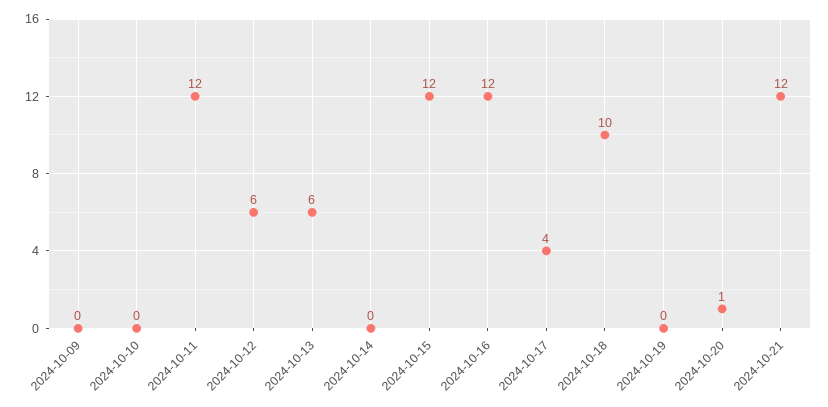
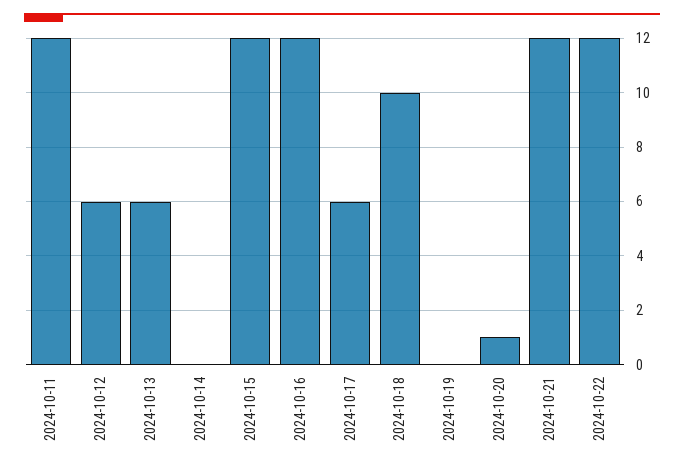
2024-10-09: 0 -> none
2024-10-10: 0 -> none
2024-10-17: 4 -> 6
2024-10-22: none -> 12

